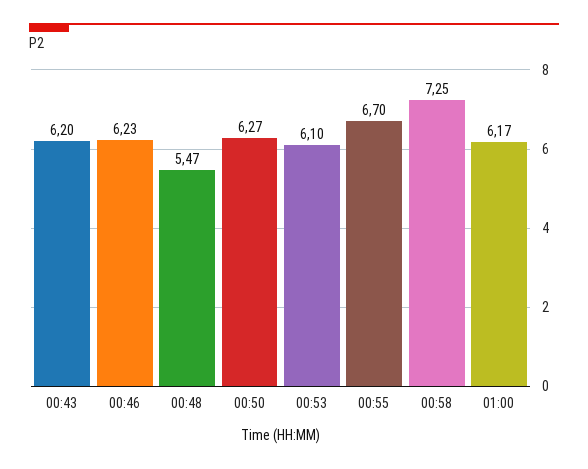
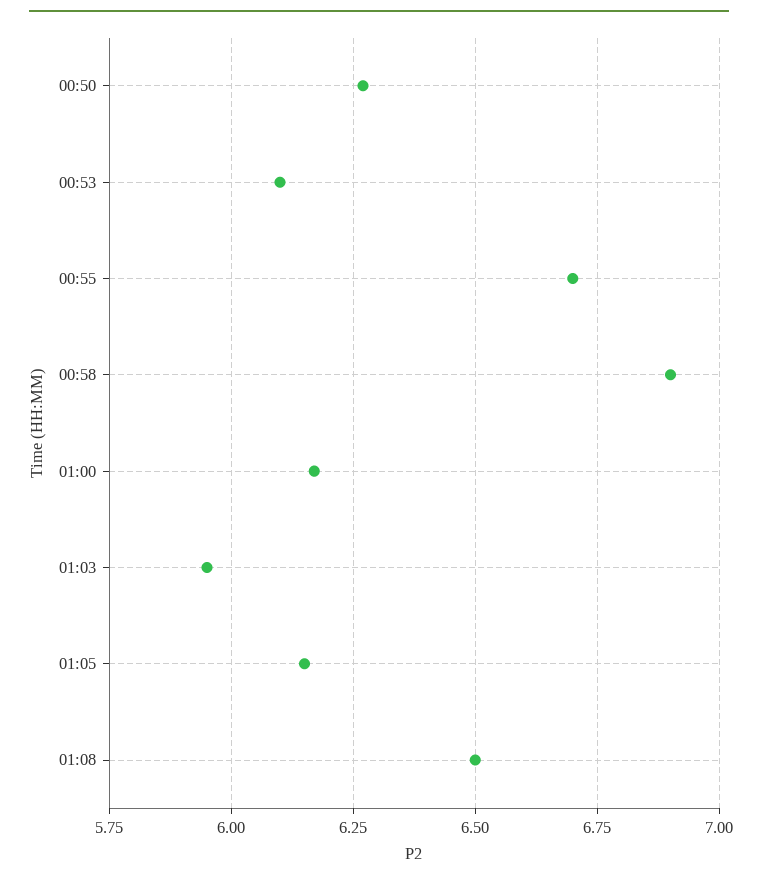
00:43: 6.2 -> none
00:46: 6.23 -> none
00:48: 5.47 -> none
00:58: 7.25 -> 6.9
01:03: none -> 5.95
01:05: none -> 6.15
01:08: none -> 6.5

